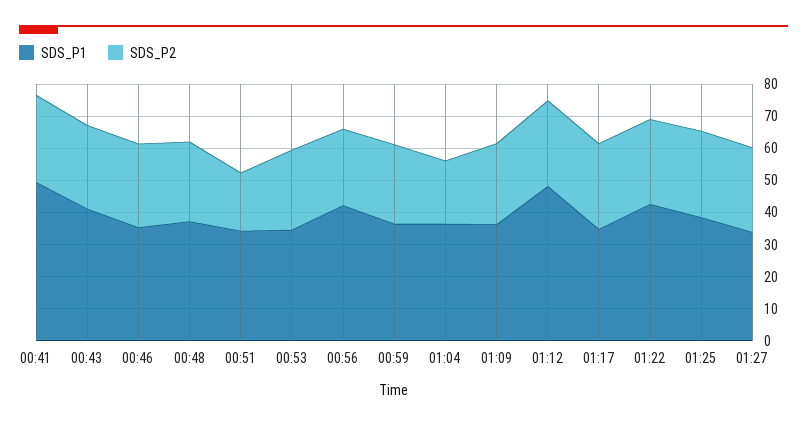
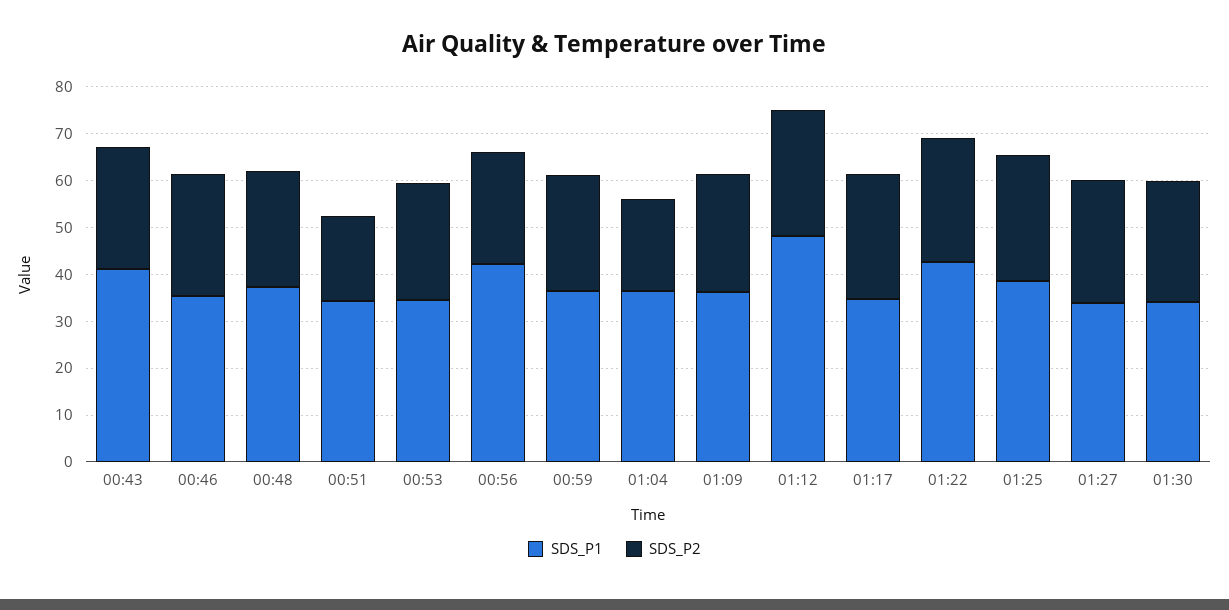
SDS_P1, 00:41: 50 -> none
SDS_P2, 00:41: 27.5 -> none
SDS_P1, 01:30: none -> 34
SDS_P2, 01:30: none -> 26

